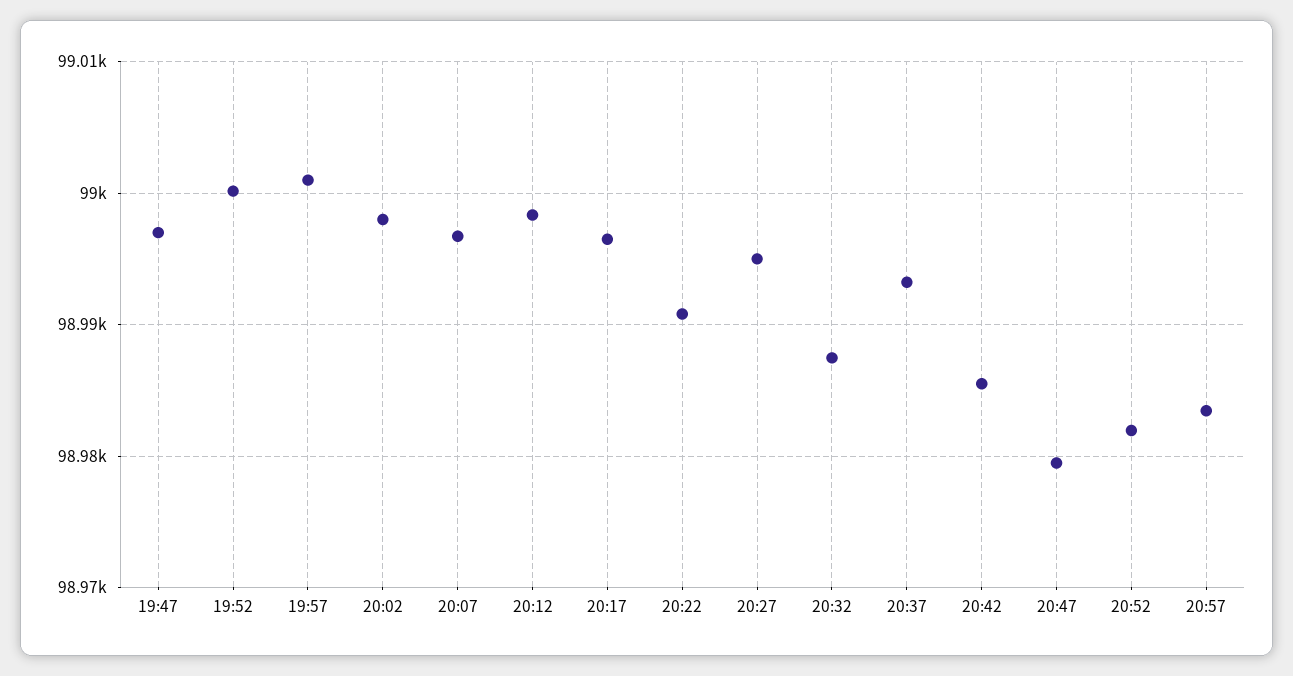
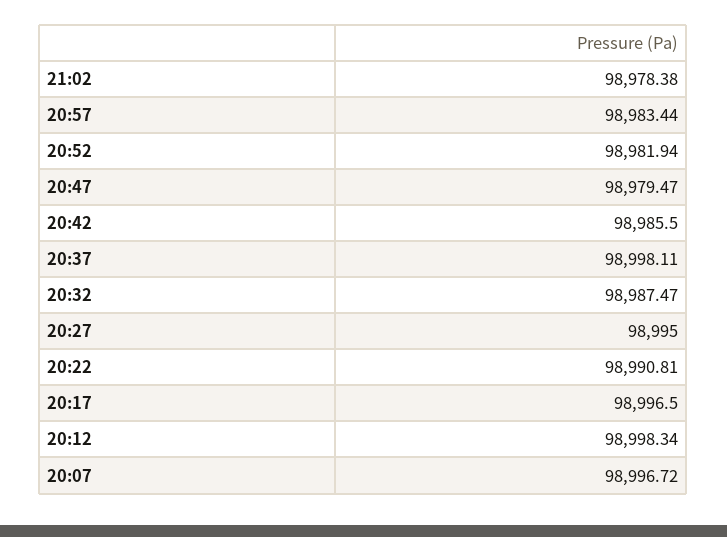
19:47: 98997 -> none
19:52: 99000 -> none
19:57: 99001 -> none
20:02: 98998 -> none
20:37: 98993 -> 98998.11
21:02: none -> 98978.38

